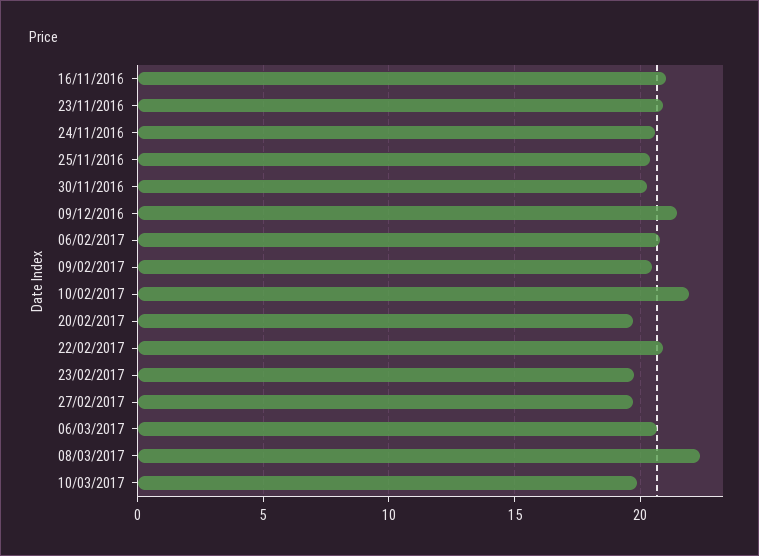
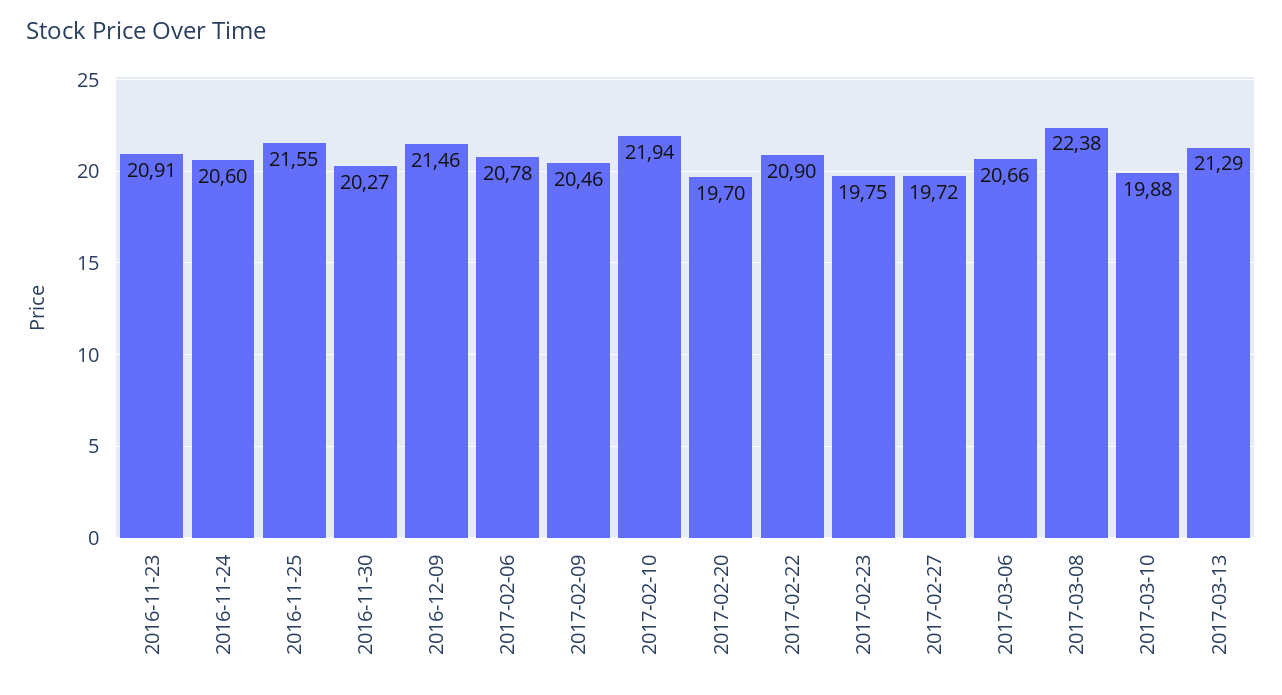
16/11/2016: 21 -> none
25/11/2016: 20.5 -> 21.55
2017-03-13: none -> 21.29

